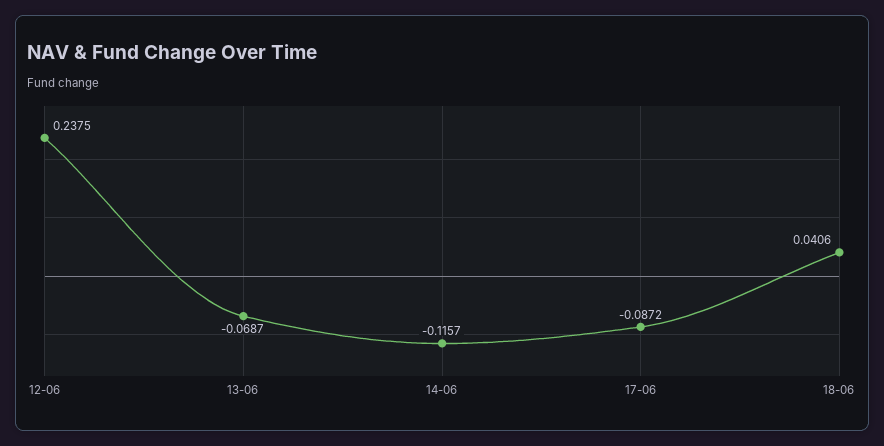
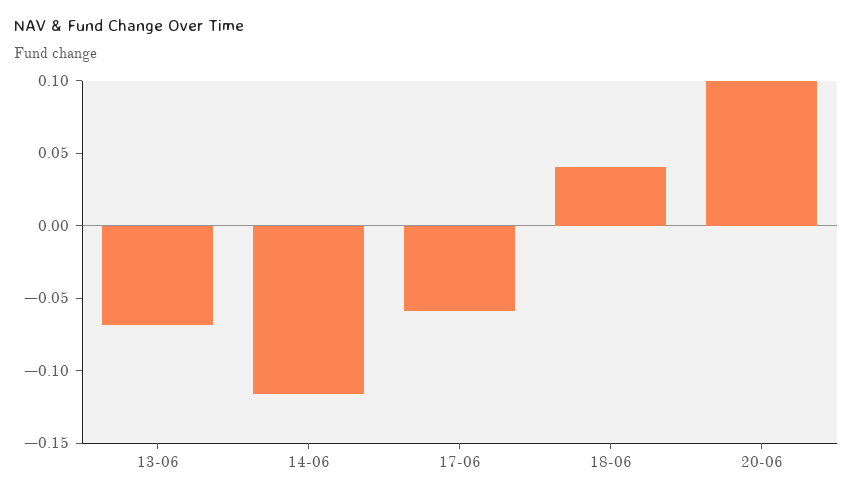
12-06: 0.2375 -> none
17-06: -0.0872 -> -0.06
20-06: none -> 0.1

